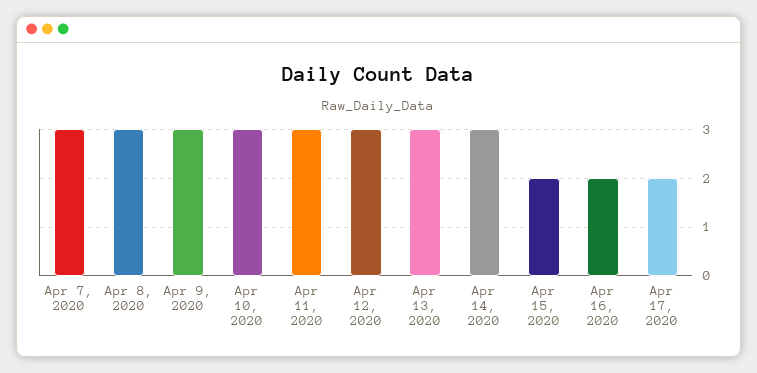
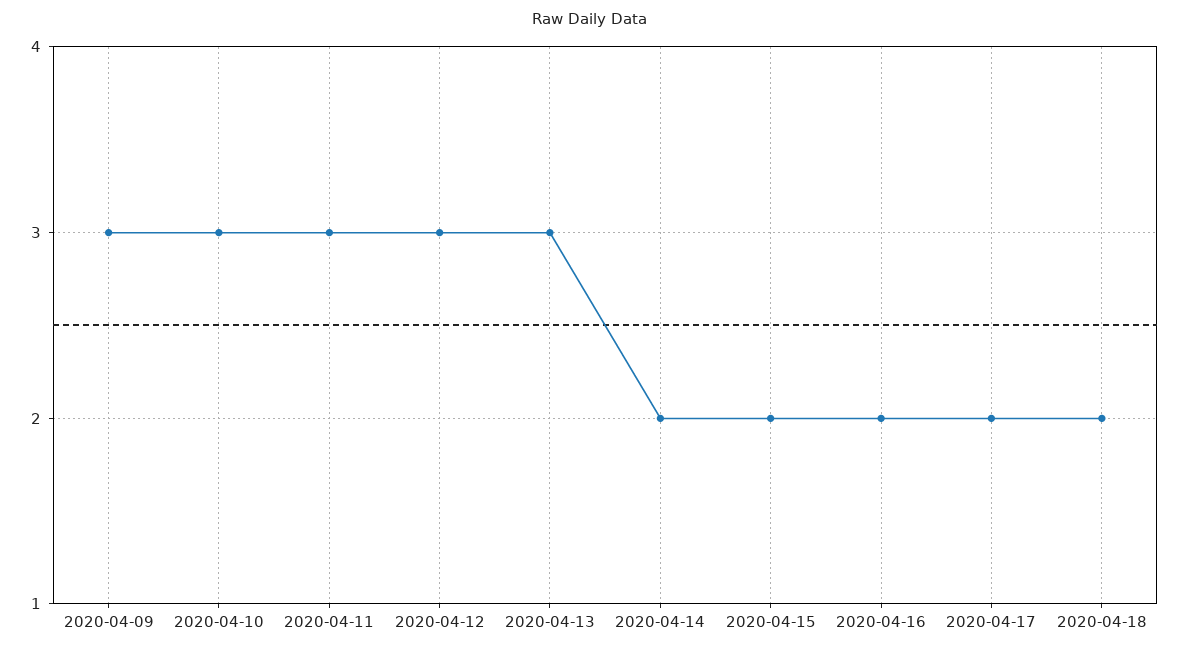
Apr 7, 2020: 3 -> none
Apr 8, 2020: 3 -> none
Apr 14, 2020: 3 -> 2
2020-04-18: none -> 2

